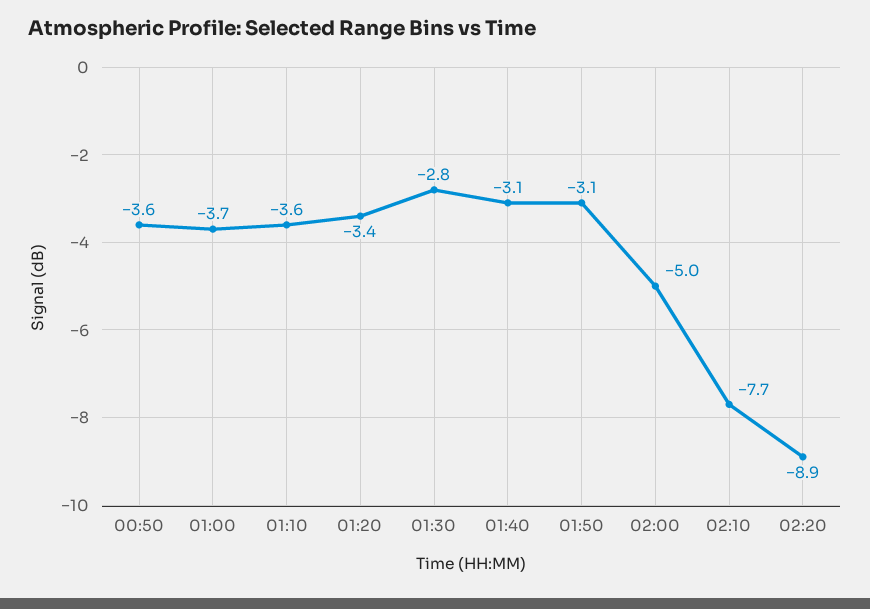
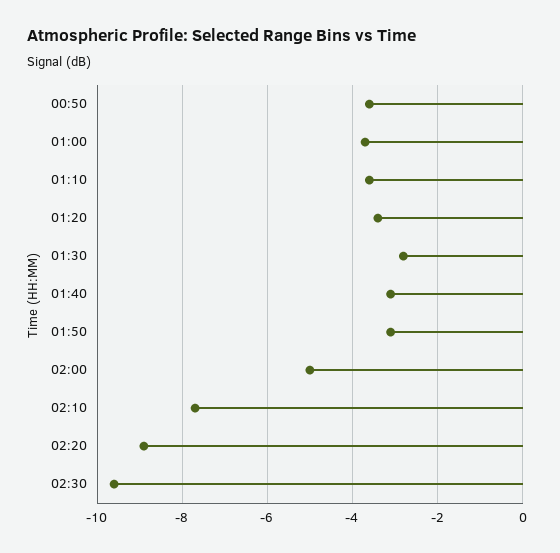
02:30: none -> -9.5

